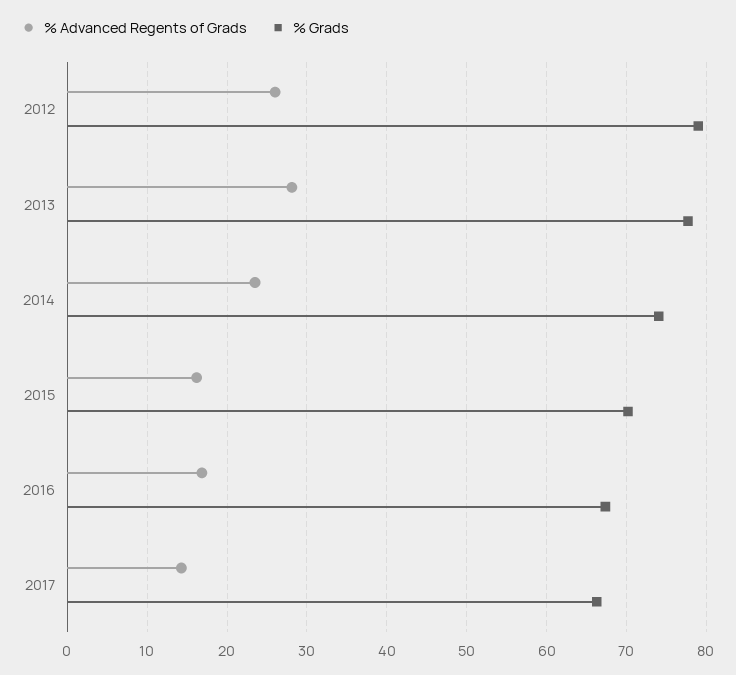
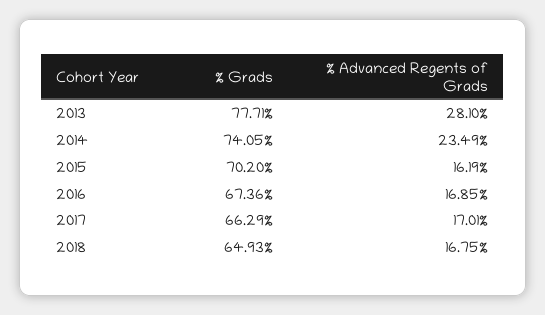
% Advanced Regents of Grads, 2012: 26 -> none
% Grads, 2012: 79 -> none
% Advanced Regents of Grads, 2017: 14 -> 17.01
% Grads, 2018: none -> 64.93
% Advanced Regents of Grads, 2018: none -> 16.75

